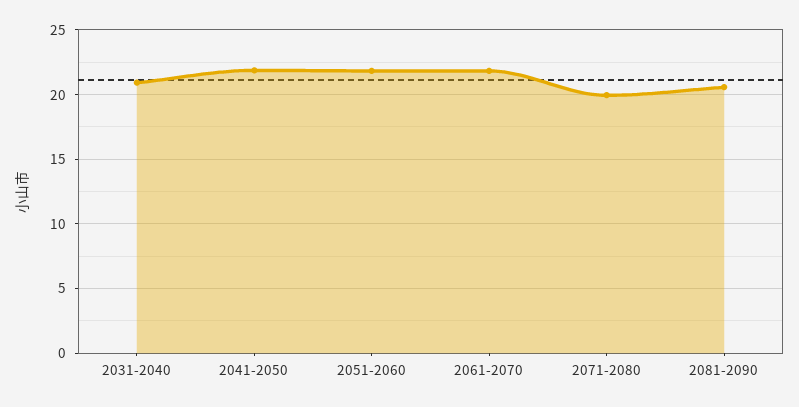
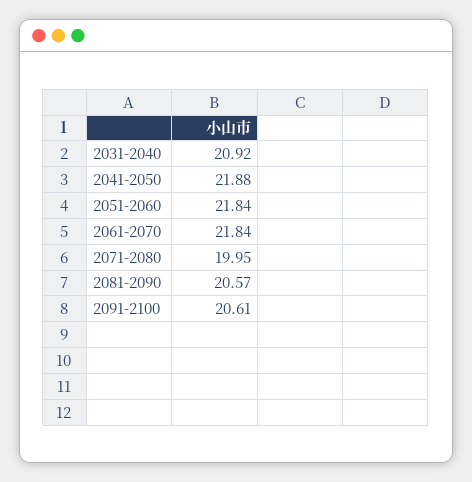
2091-2100: none -> 20.61

